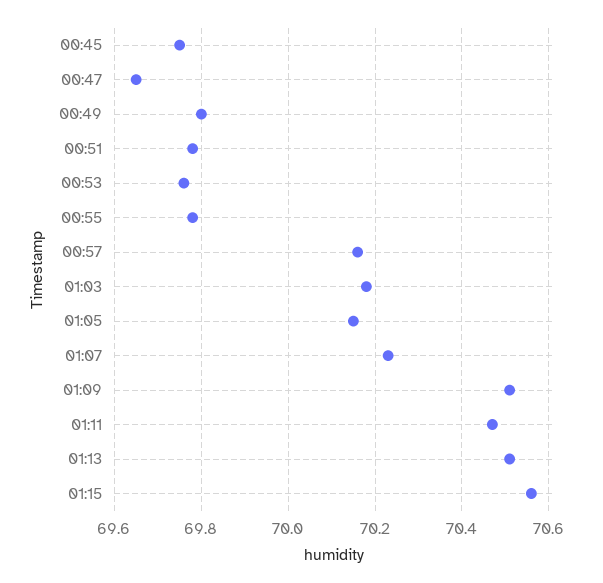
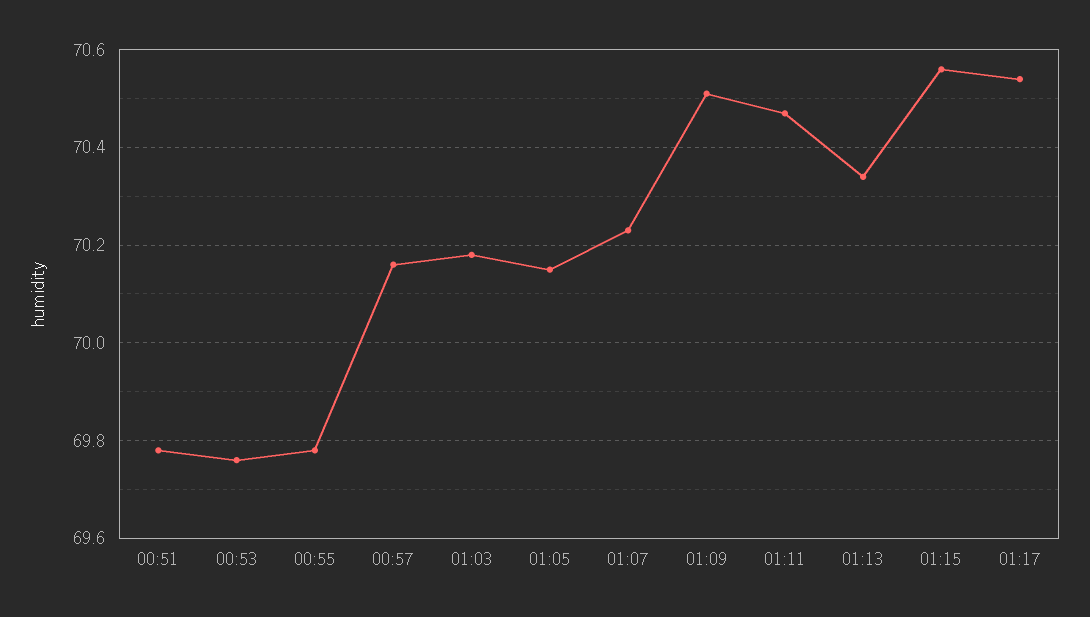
00:45: 69.75 -> none
00:47: 69.65 -> none
00:49: 69.8 -> none
01:13: 70.5 -> 70.35
01:17: none -> 70.55

